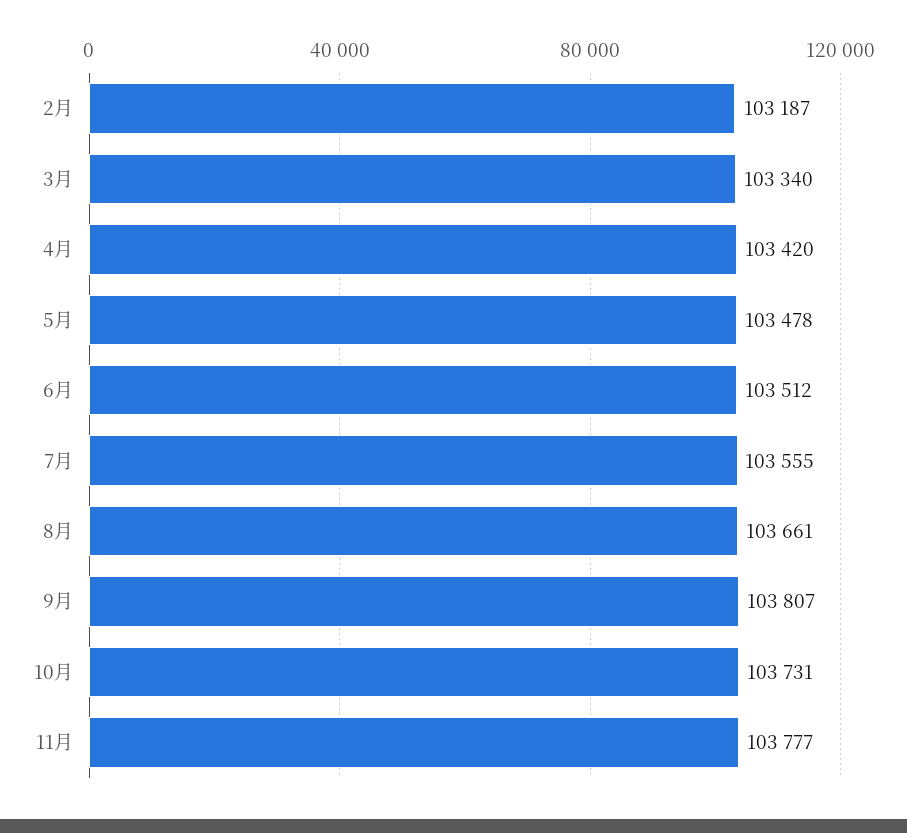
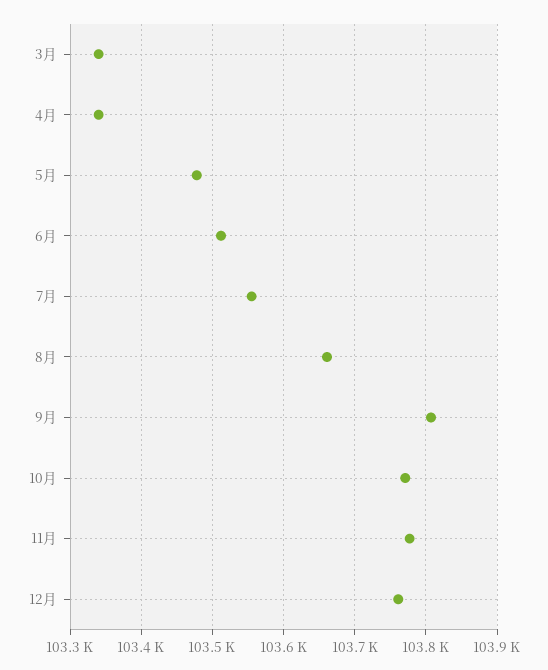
2月: 103187 -> none
4月: 103420 -> 103340
10月: 103731 -> 103770
12月: none -> 103760

